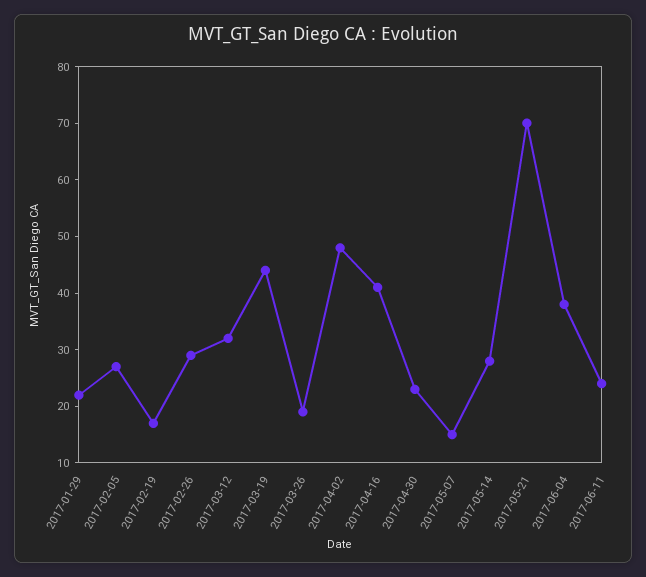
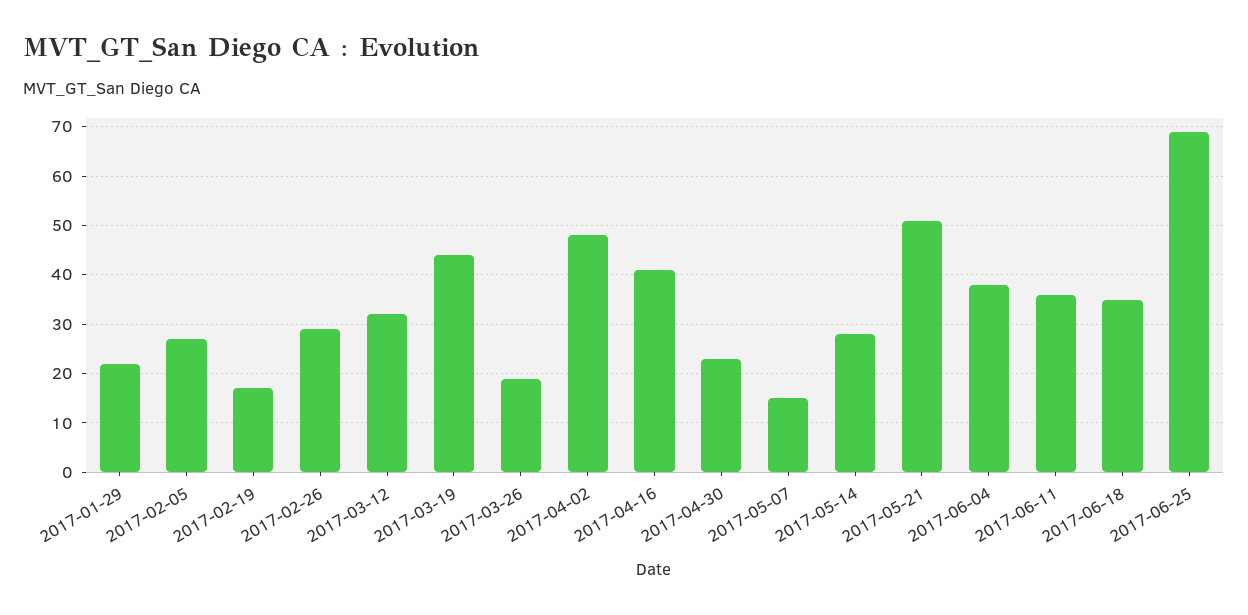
2017-05-21: 70 -> 50
2017-06-11: 25 -> 35
2017-06-18: none -> 35
2017-06-25: none -> 70

